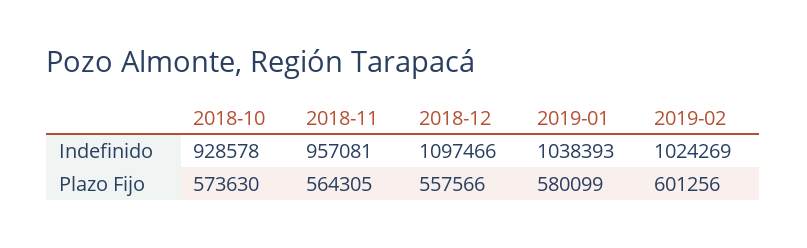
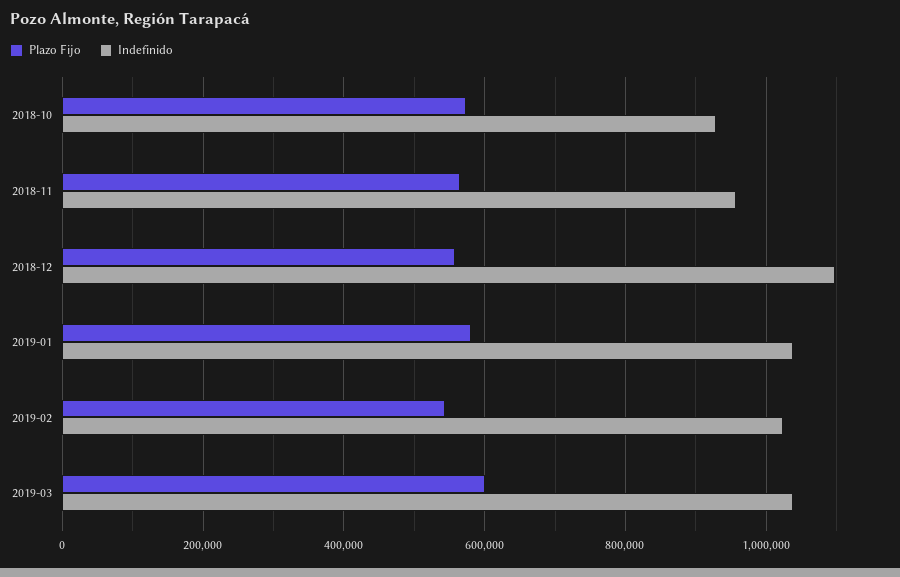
Plazo Fijo, 2019-02: 601256 -> 540000
Plazo Fijo, 2019-03: none -> 600000
Indefinido, 2019-03: none -> 1040000

